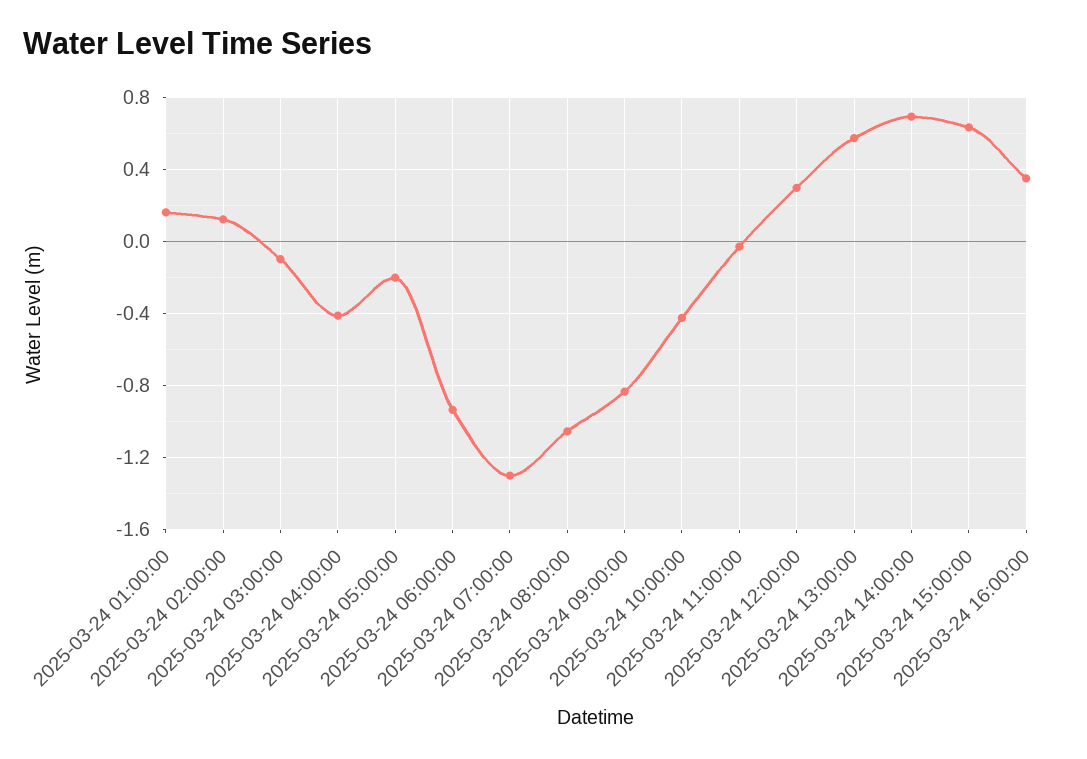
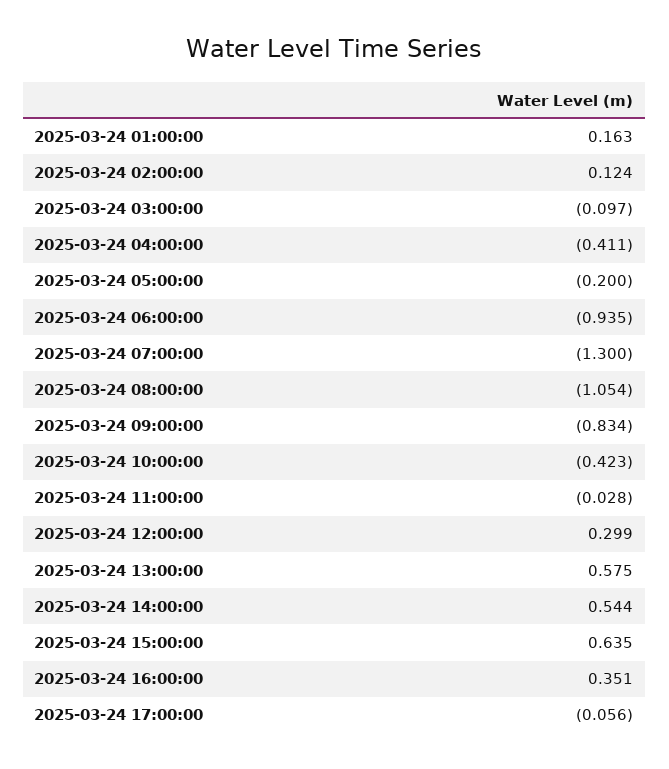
2025-03-24 14:00:00: 0.7 -> 0.544
2025-03-24 17:00:00: none -> -0.056

